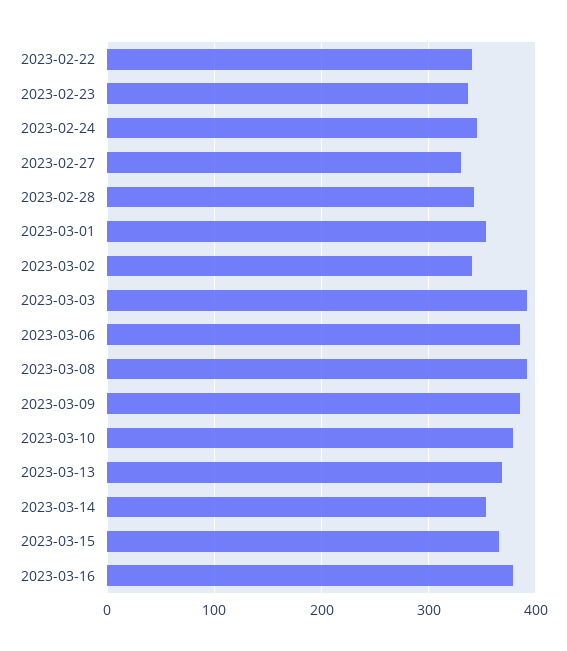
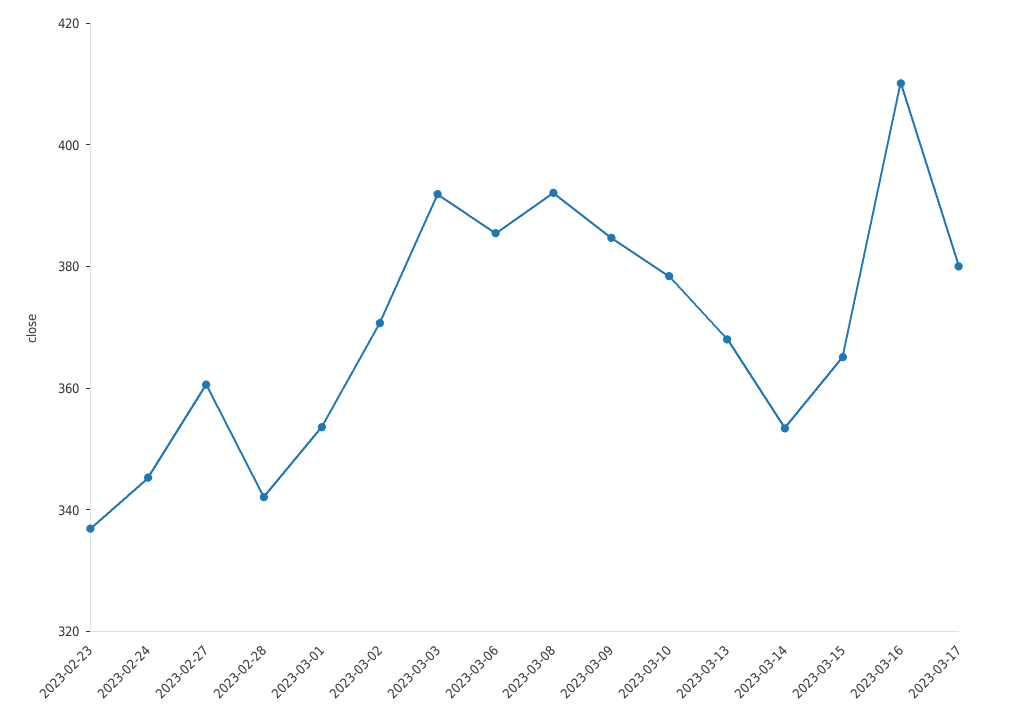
2023-02-22: 340 -> none
2023-02-27: 330 -> 360
2023-03-02: 340 -> 370
2023-03-16: 380 -> 410
2023-03-17: none -> 380

